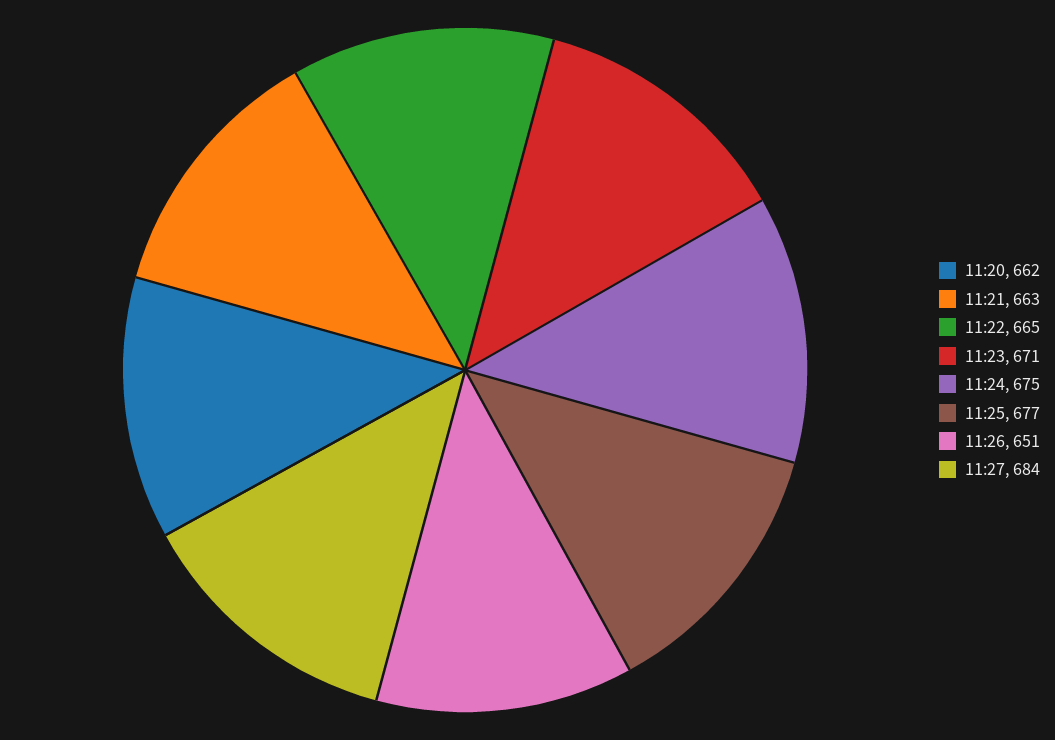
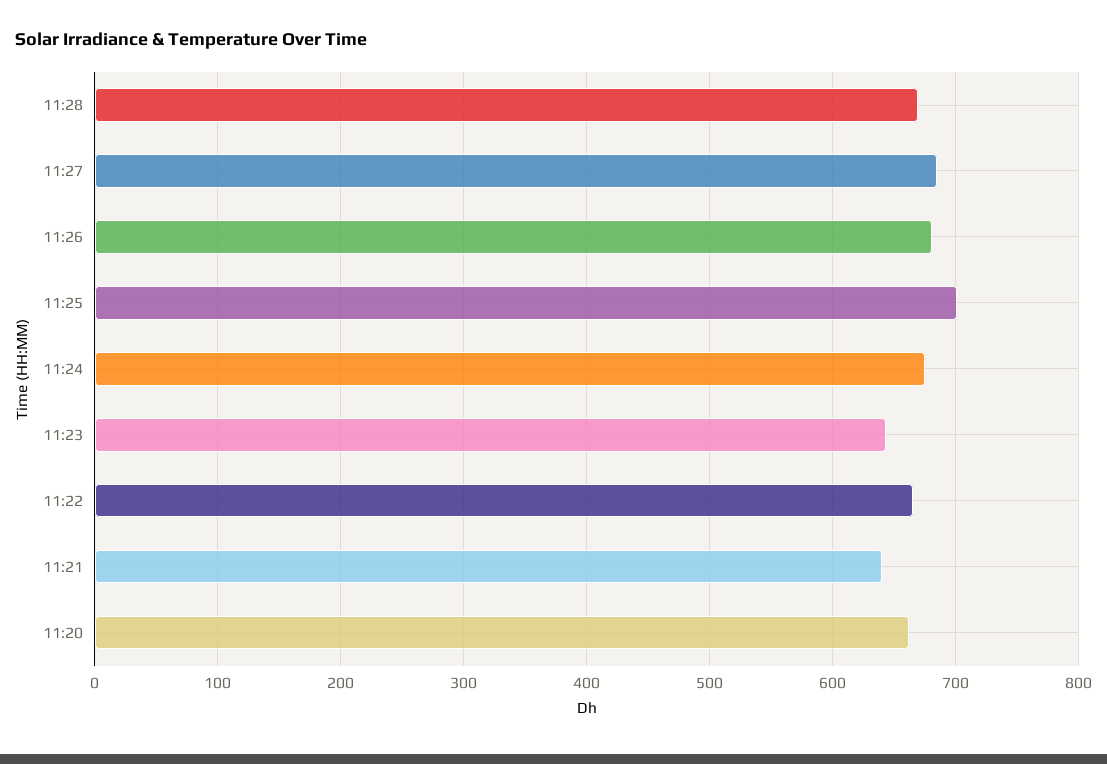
11:21: 663 -> 640
11:23: 671 -> 640
11:25: 677 -> 700
11:26: 651 -> 680
11:28: none -> 670

